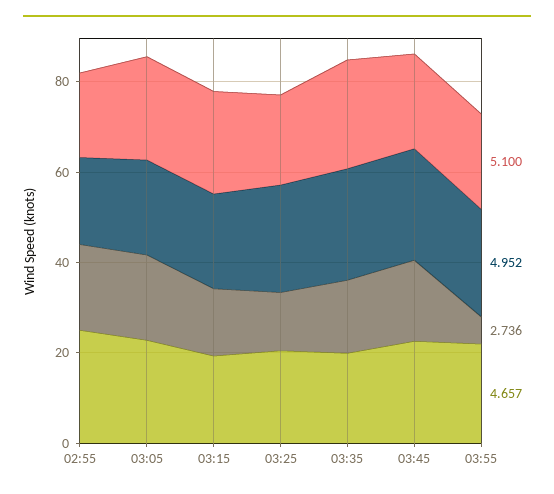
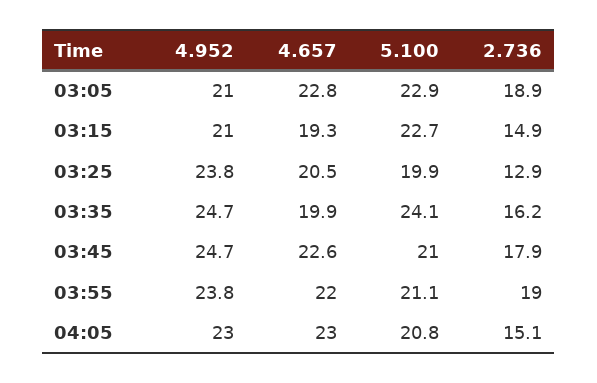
5.100, 02:55: 20 -> none
4.952, 02:55: 20 -> none
2.736, 02:55: 20 -> none
4.657, 02:55: 25 -> none
2.736, 03:55: 5 -> 19
4.952, 04:05: none -> 23
4.657, 04:05: none -> 23
5.100, 04:05: none -> 20.8
2.736, 04:05: none -> 15.1

